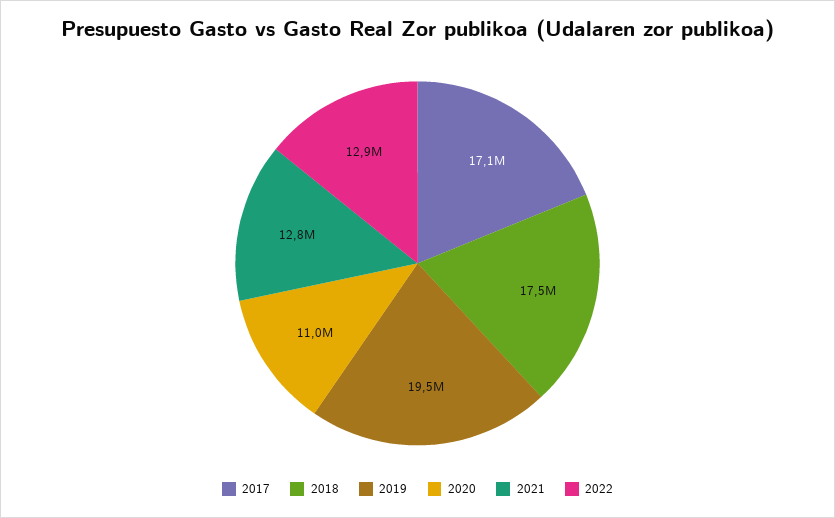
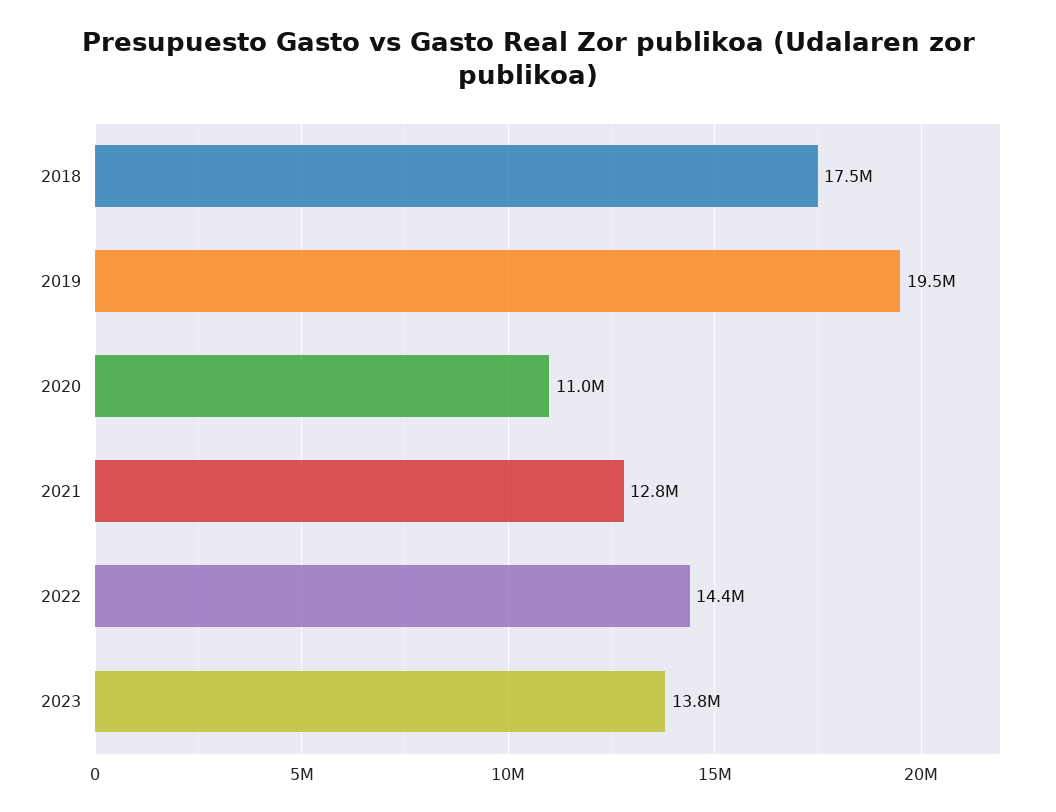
2017: 17100000 -> none
2022: 12900000 -> 14400000
2023: none -> 13800000

